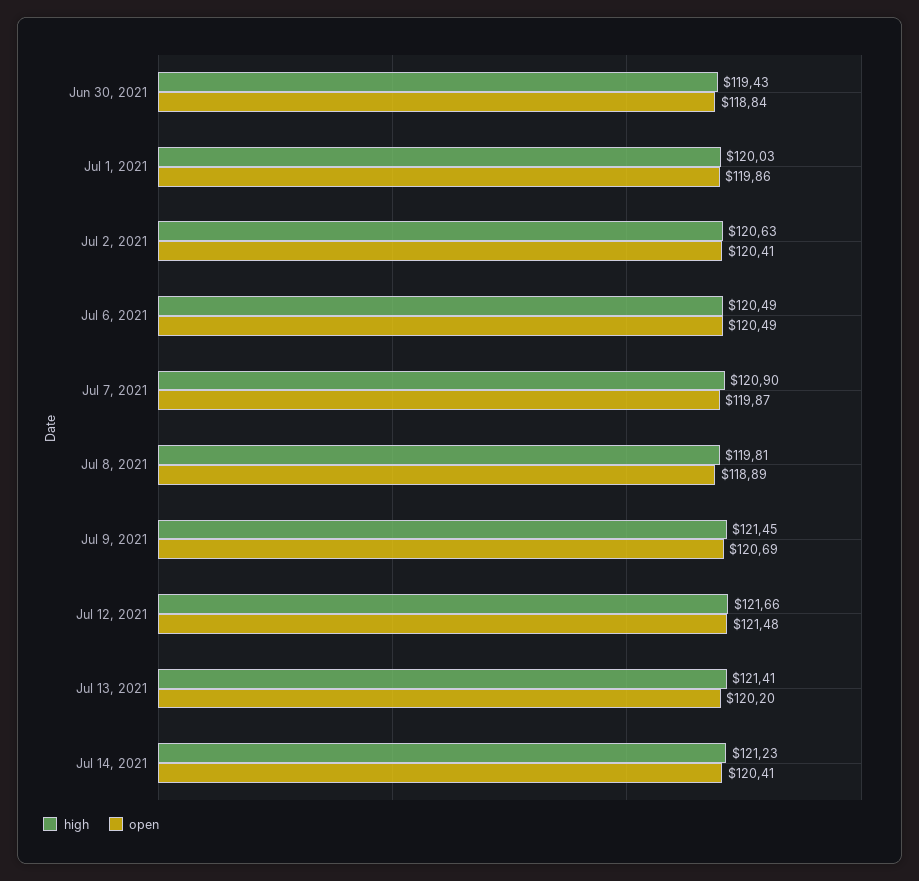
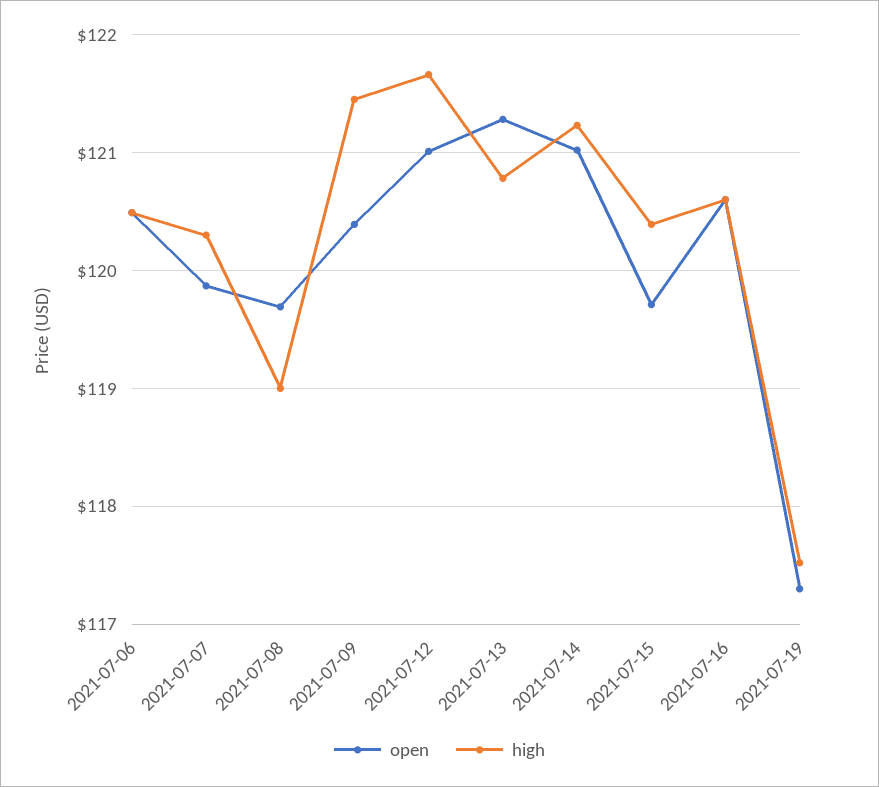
high, Jun 30, 2021: 119.43 -> none
open, Jun 30, 2021: 118.84 -> none
high, Jul 1, 2021: 120.03 -> none
open, Jul 1, 2021: 119.86 -> none
high, Jul 2, 2021: 120.63 -> none
open, Jul 2, 2021: 120.41 -> none
high, Jul 7, 2021: 120.9 -> 120.3
high, Jul 8, 2021: 119.81 -> 119
open, Jul 8, 2021: 118.89 -> 119.7
open, Jul 9, 2021: 120.69 -> 120.4
open, Jul 12, 2021: 121.48 -> 121
high, Jul 13, 2021: 121.41 -> 120.8
open, Jul 13, 2021: 120.2 -> 121.3
open, Jul 14, 2021: 120.41 -> 121
open, 2021-07-15: none -> 119.7
high, 2021-07-15: none -> 120.4
open, 2021-07-16: none -> 120.6
high, 2021-07-16: none -> 120.6
open, 2021-07-19: none -> 117.3
high, 2021-07-19: none -> 117.5

